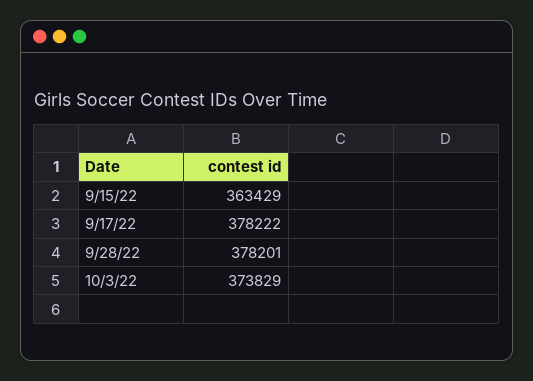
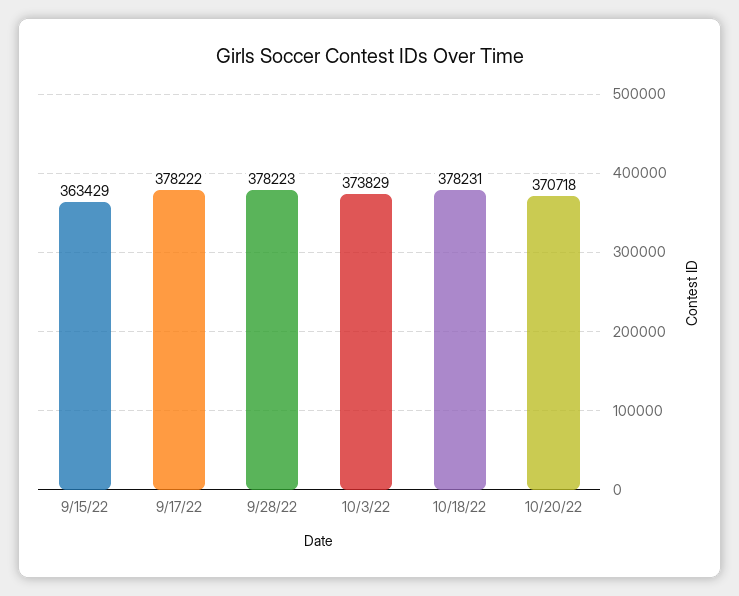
9/28/22: 378201 -> 378223
10/18/22: none -> 378231
10/20/22: none -> 370718

